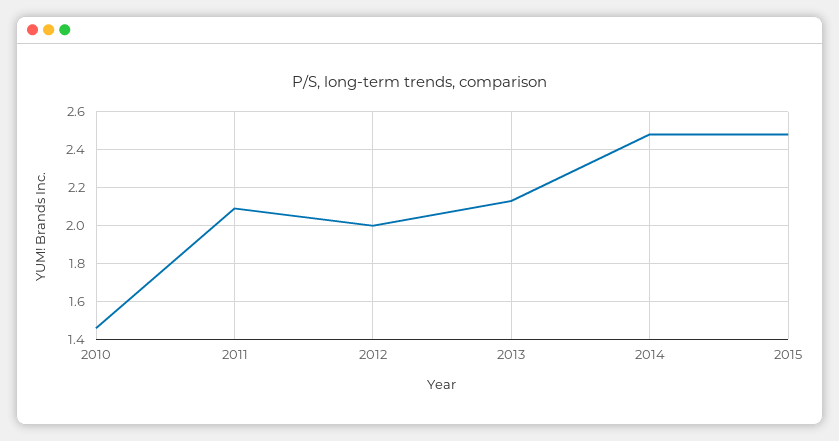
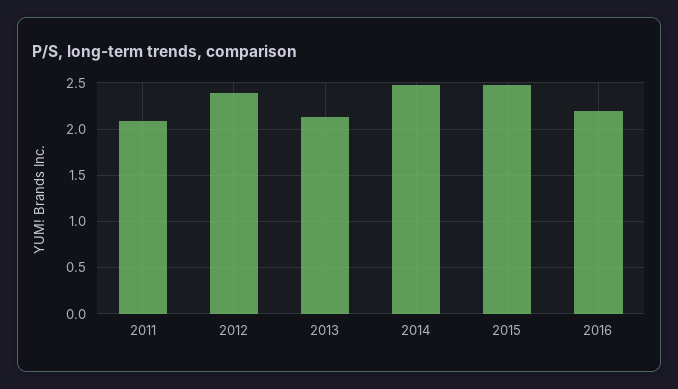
2010: 1.45 -> none
2012: 2 -> 2.4
2016: none -> 2.2

